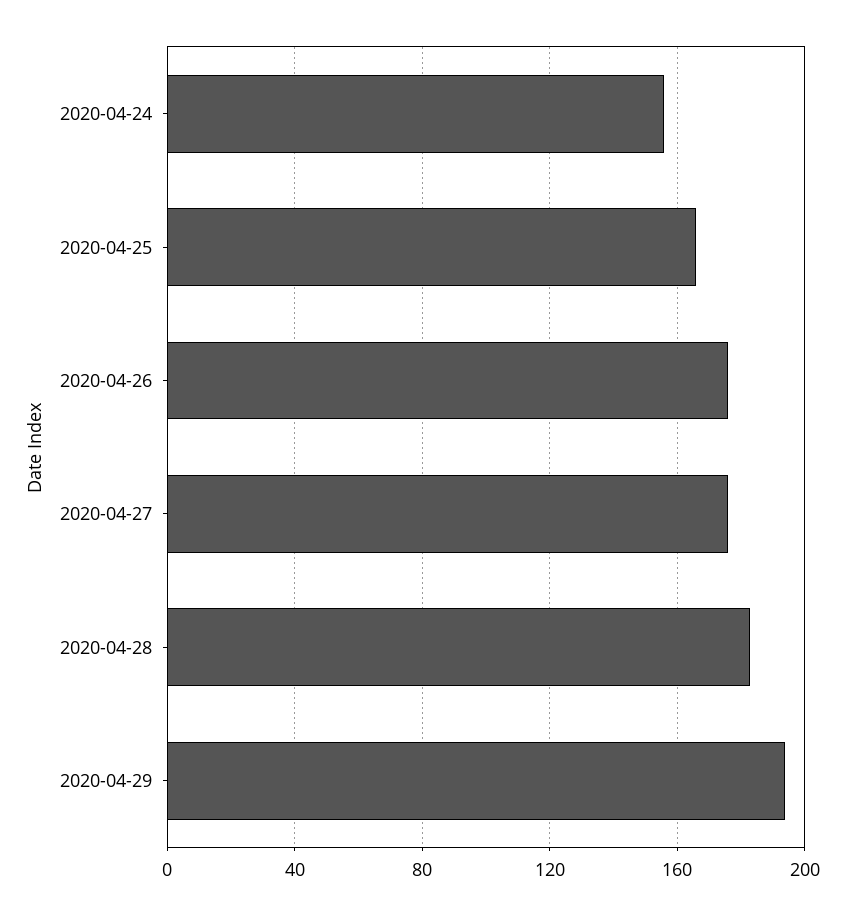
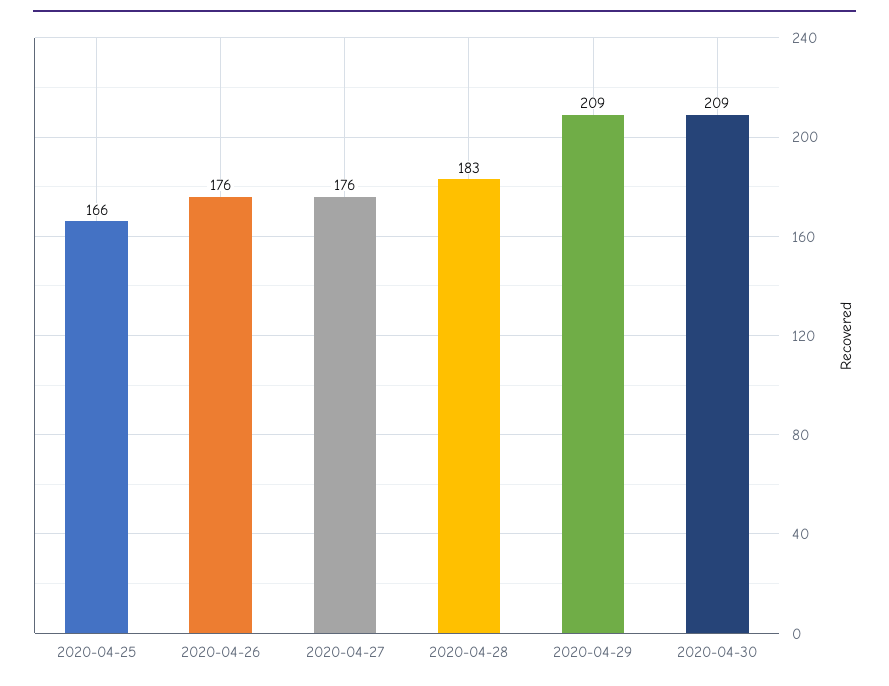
2020-04-24: 155 -> none
2020-04-29: 195 -> 209
2020-04-30: none -> 209

